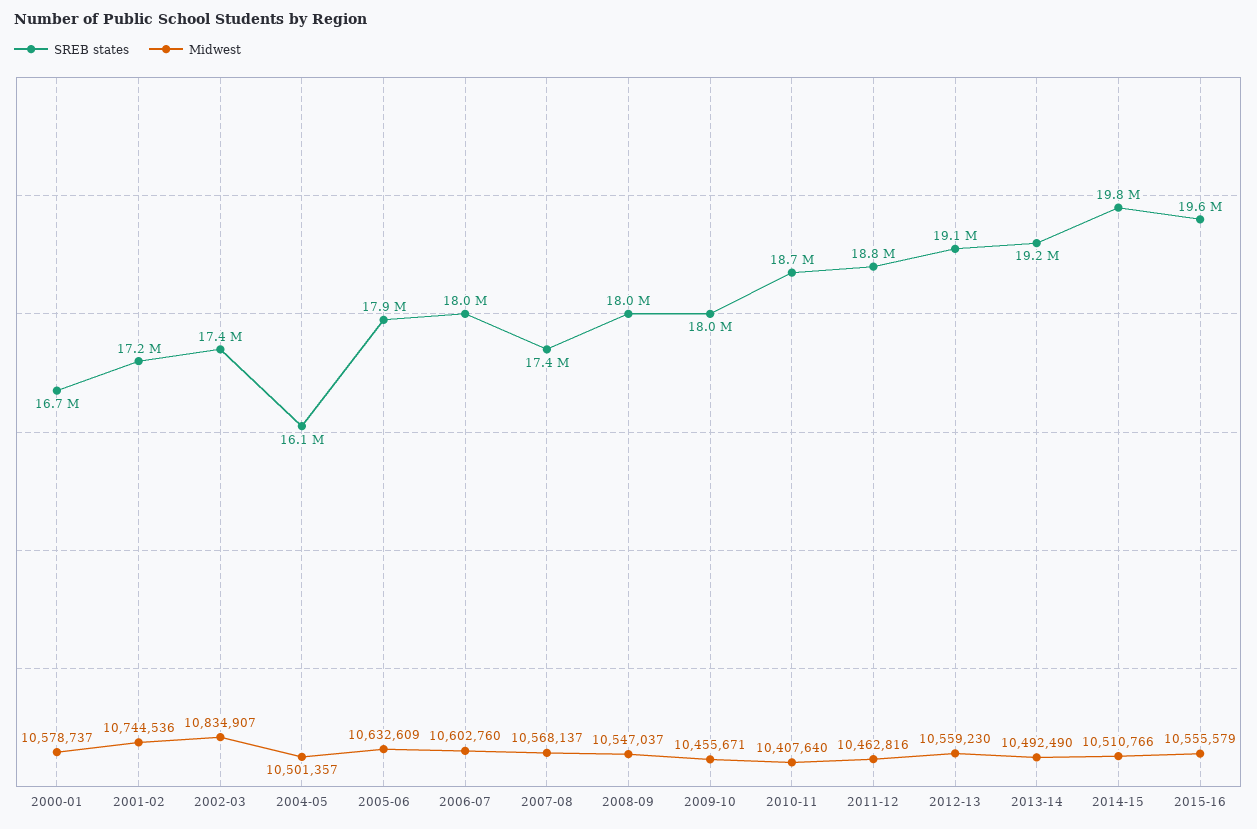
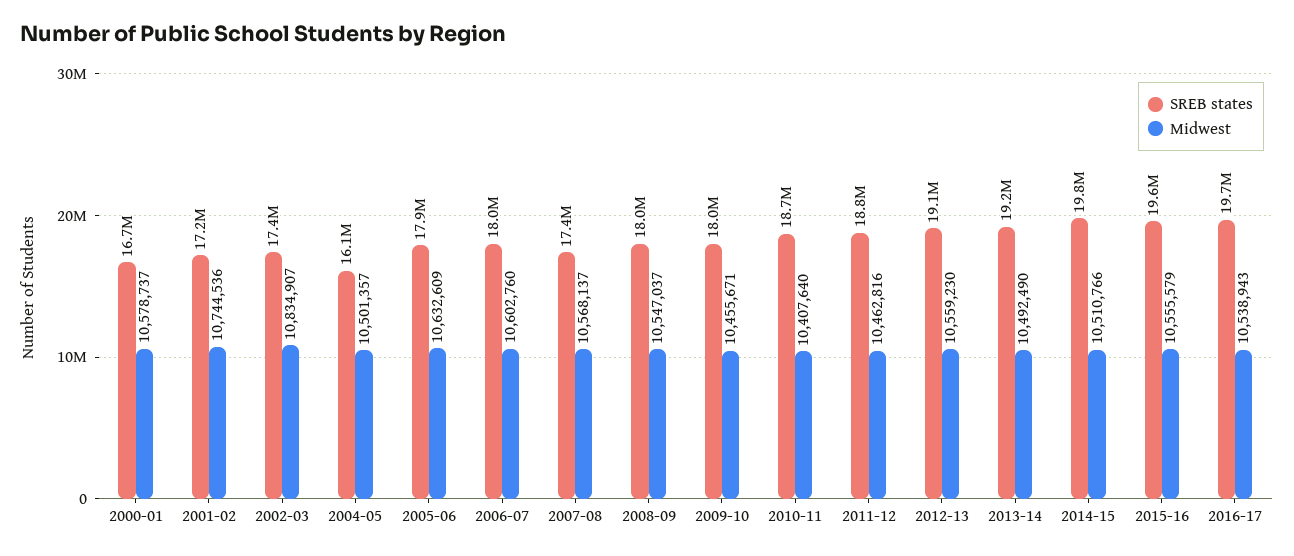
SREB states, 2016-17: none -> 19700000
Midwest, 2016-17: none -> 10538943

